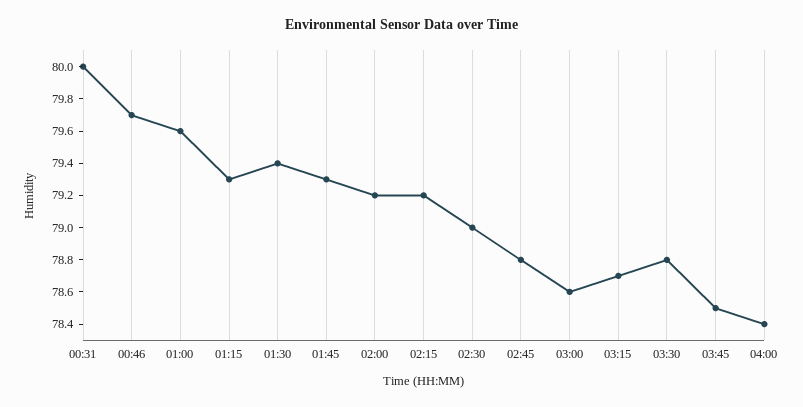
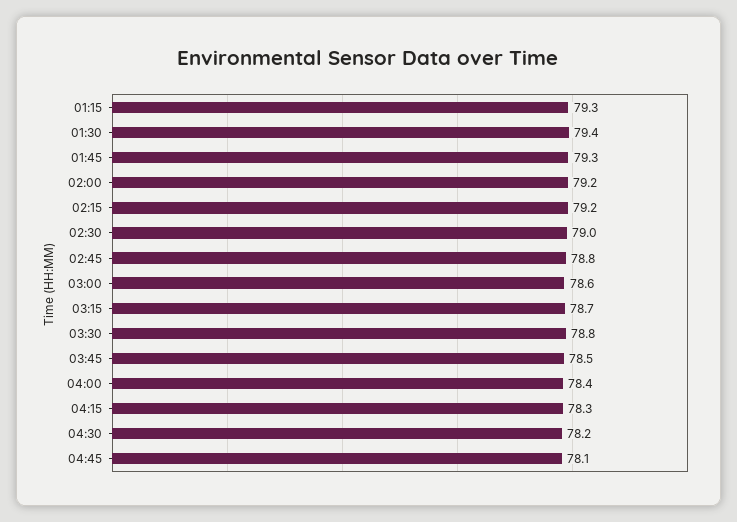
00:31: 80 -> none
00:46: 79.7 -> none
01:00: 79.6 -> none
04:15: none -> 78.3
04:30: none -> 78.2
04:45: none -> 78.1

